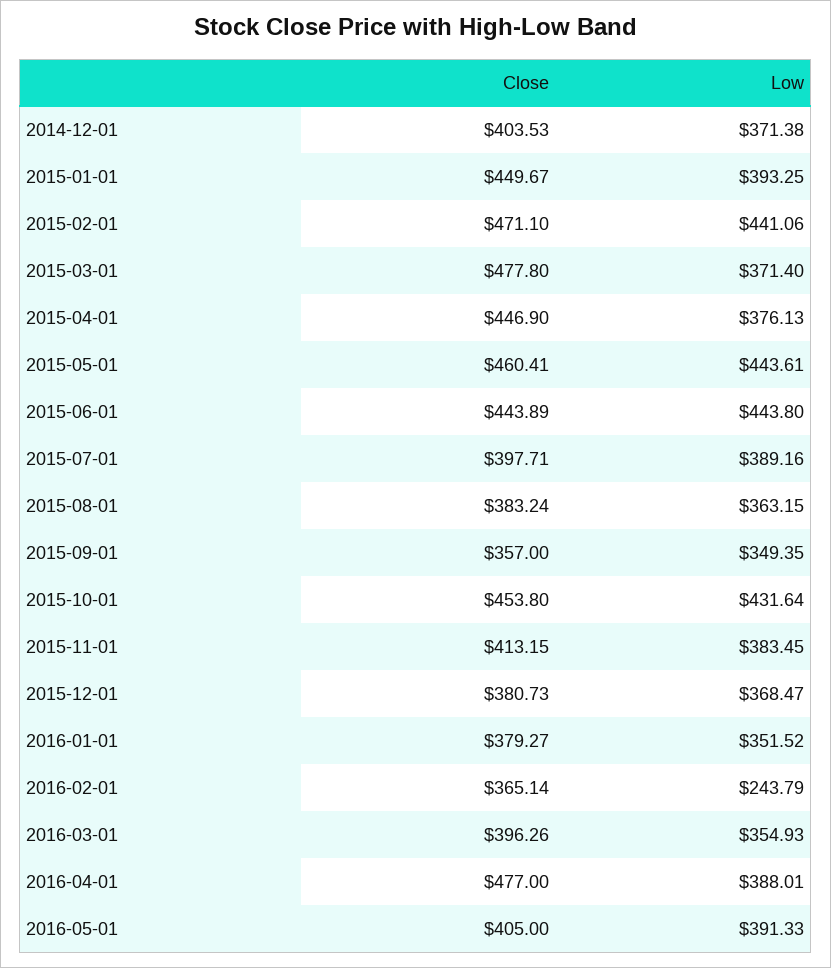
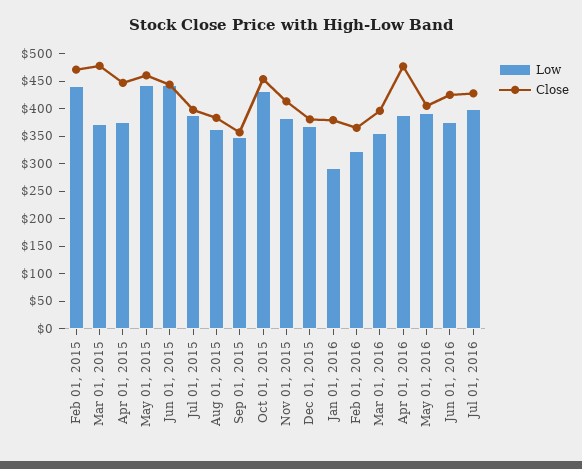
Close, 2014-12-01: 403.53 -> none
Low, 2014-12-01: 371.38 -> none
Close, 2015-01-01: 449.67 -> none
Low, 2015-01-01: 393.25 -> none
Low, 2016-01-01: 351.52 -> 300
Low, 2016-02-01: 243.79 -> 325
Low, Jun 01, 2016: none -> 375
Close, Jun 01, 2016: none -> 425
Low, Jul 01, 2016: none -> 400
Close, Jul 01, 2016: none -> 425

